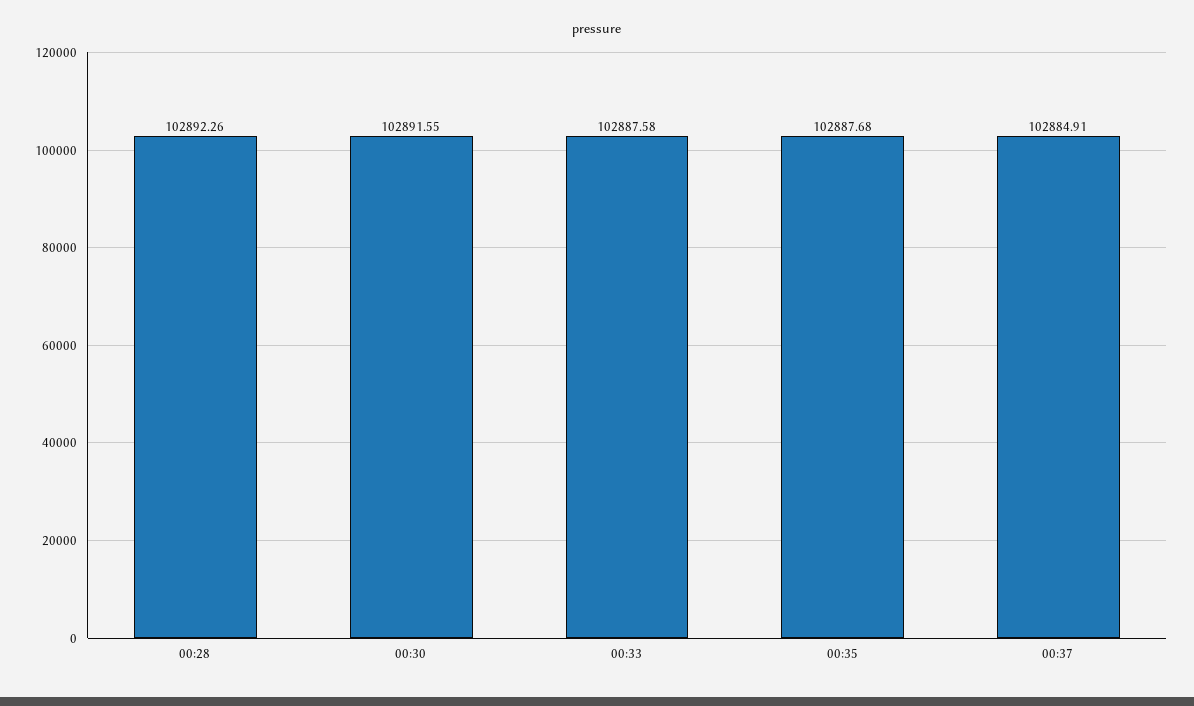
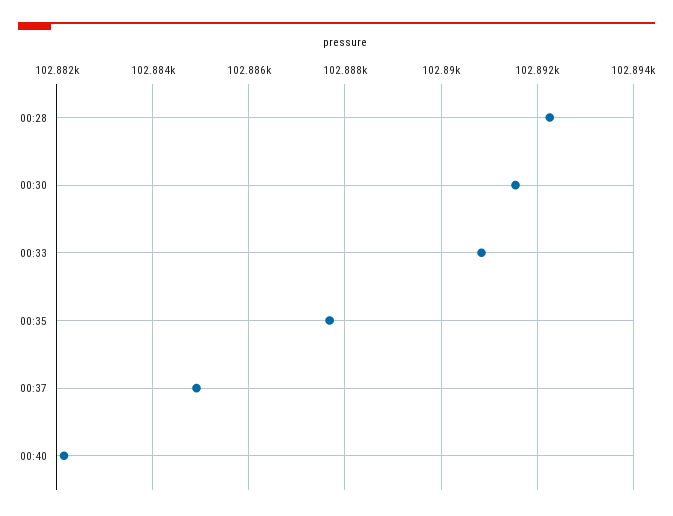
00:33: 102887.58 -> 102890.8
00:40: none -> 102882.2

